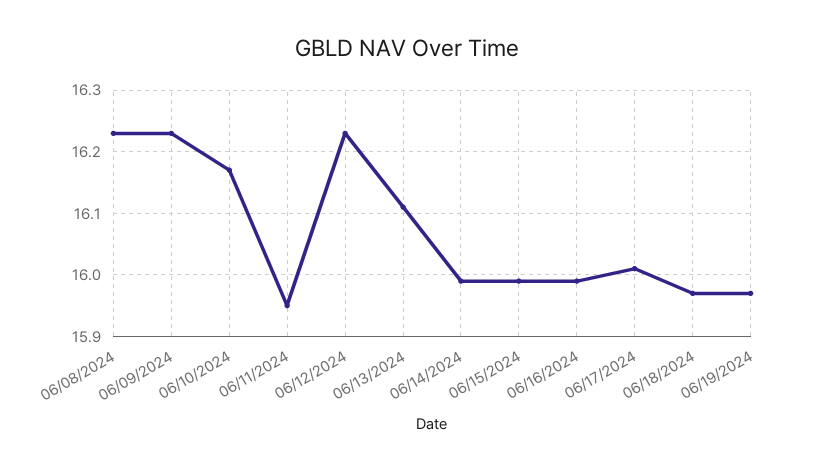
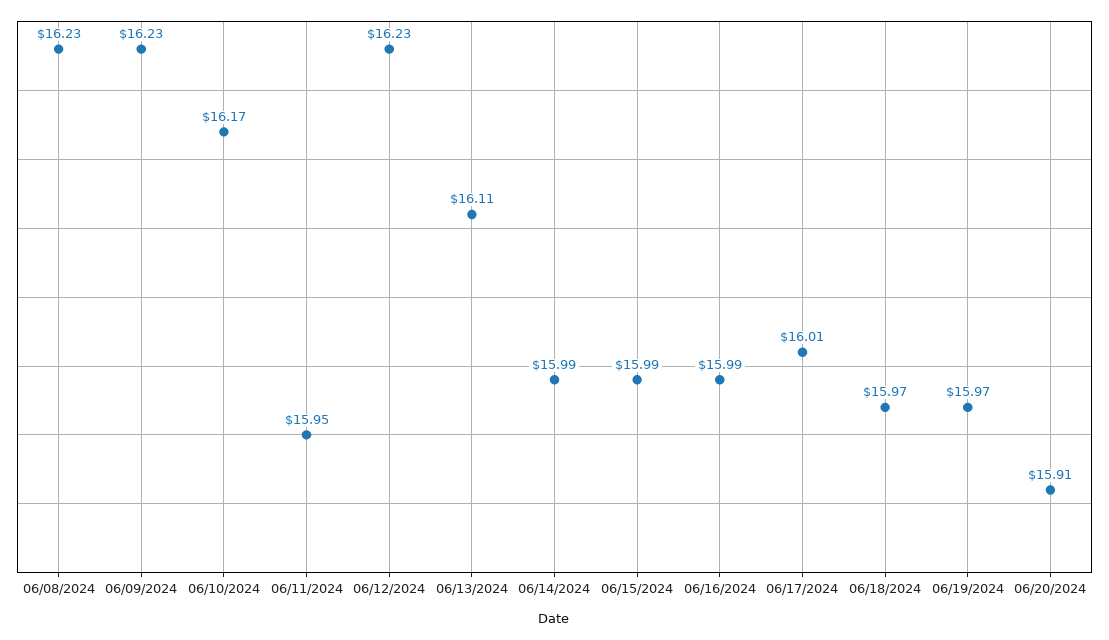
06/20/2024: none -> 15.91

